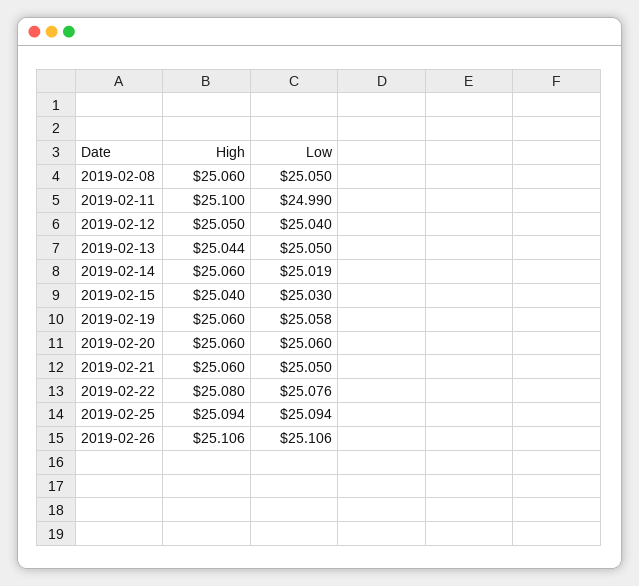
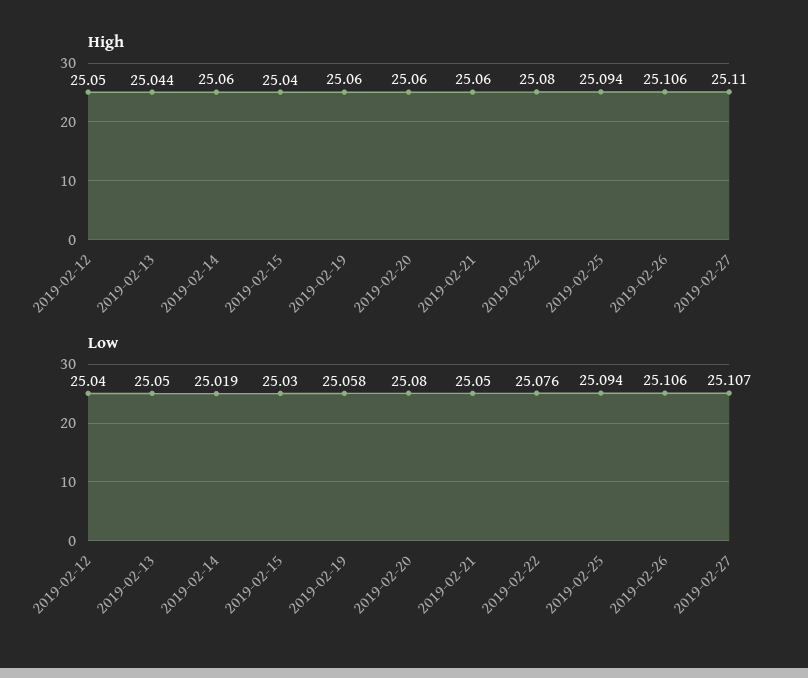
High, 2019-02-08: 25.06 -> none
Low, 2019-02-08: 25.05 -> none
High, 2019-02-11: 25.1 -> none
Low, 2019-02-11: 24.99 -> none
Low, 2019-02-20: 25.06 -> 25.08
High, 2019-02-27: none -> 25.11
Low, 2019-02-27: none -> 25.107

